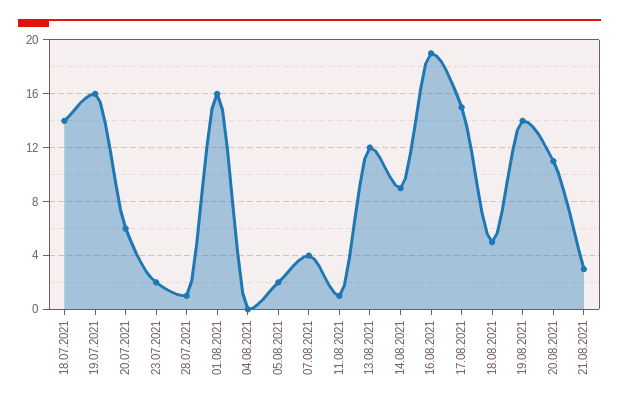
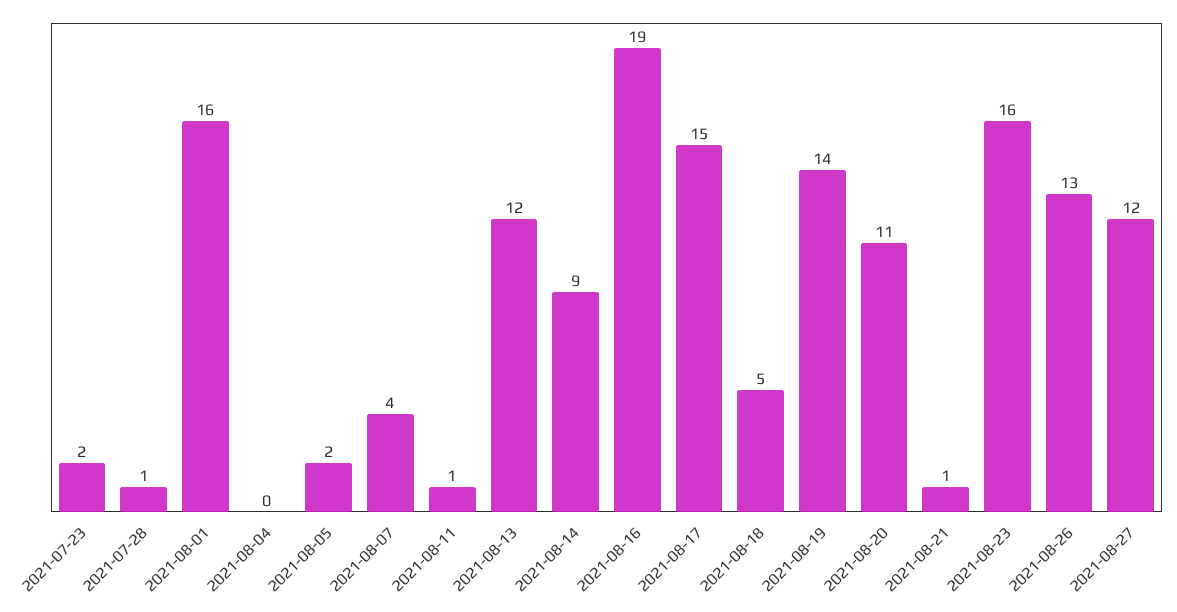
18.07.2021: 14 -> none
19.07.2021: 16 -> none
20.07.2021: 6 -> none
21.08.2021: 3 -> 1
2021-08-23: none -> 16
2021-08-26: none -> 13
2021-08-27: none -> 12

